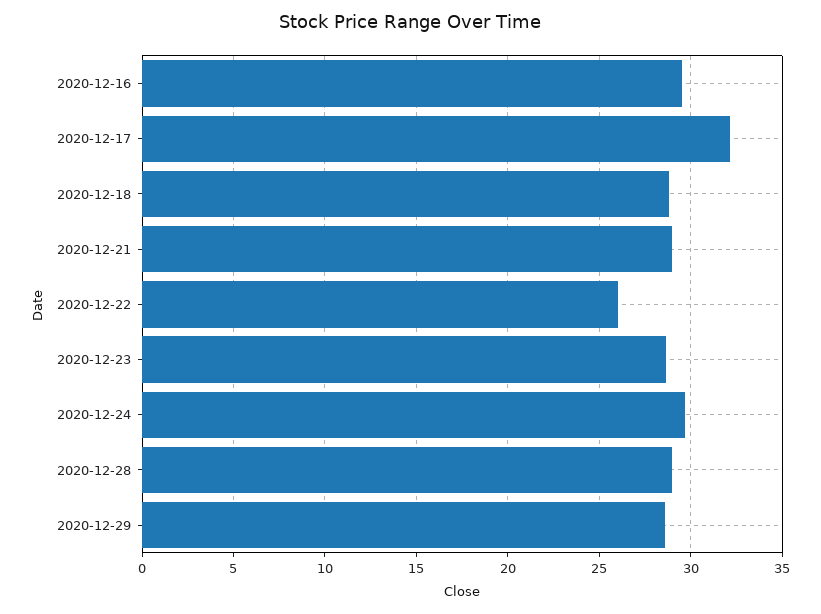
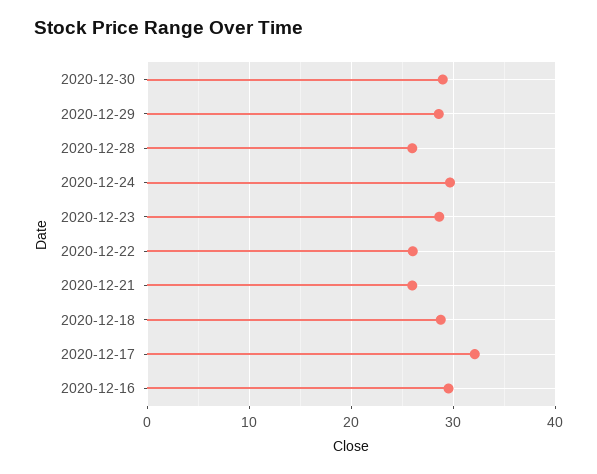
2020-12-21: 29 -> 26
2020-12-28: 29 -> 26
2020-12-30: none -> 29

